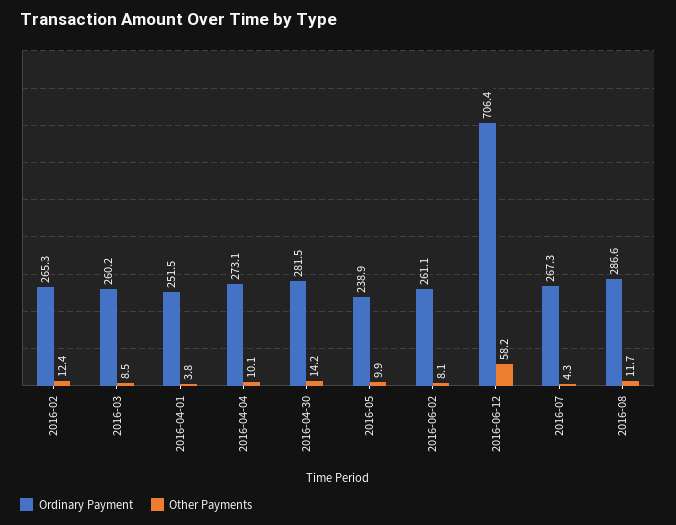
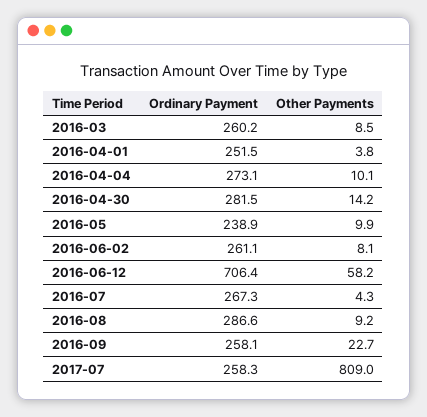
Ordinary Payment, 2016-02: 265.3 -> none
Other Payments, 2016-02: 12.4 -> none
Other Payments, 2016-08: 11.7 -> 9.2
Ordinary Payment, 2016-09: none -> 258.1
Other Payments, 2016-09: none -> 22.7
Ordinary Payment, 2017-07: none -> 258.3
Other Payments, 2017-07: none -> 809

